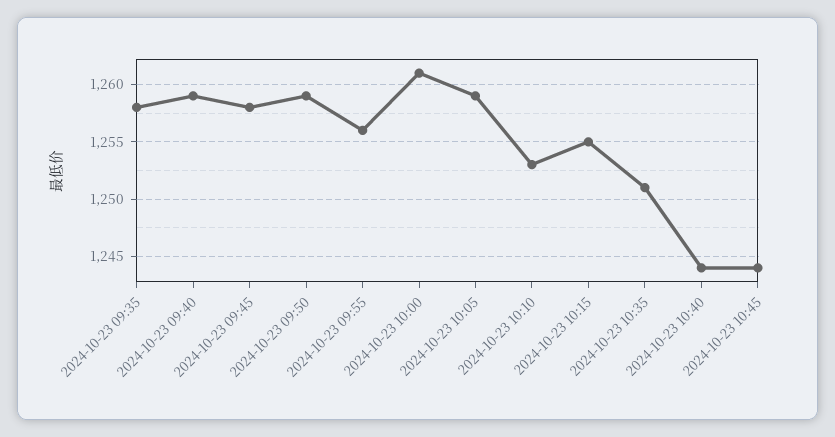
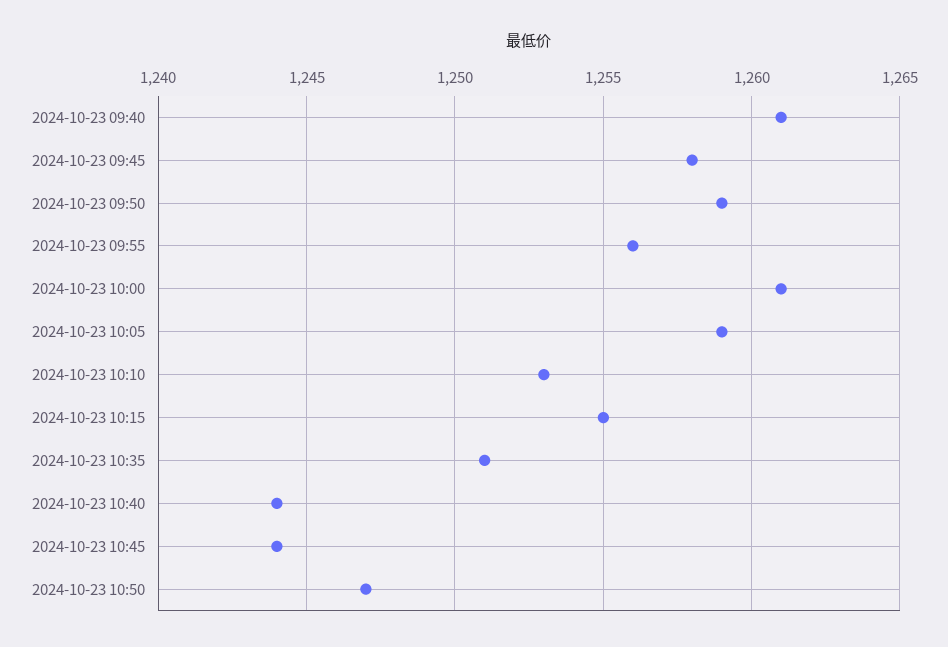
2024-10-23 09:35: 1258 -> none
2024-10-23 09:40: 1259 -> 1261
2024-10-23 10:50: none -> 1247

